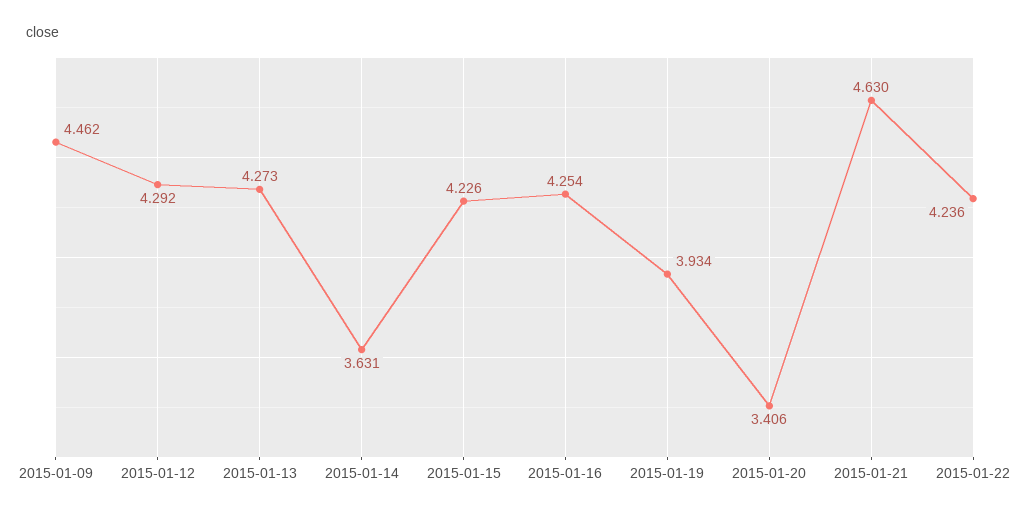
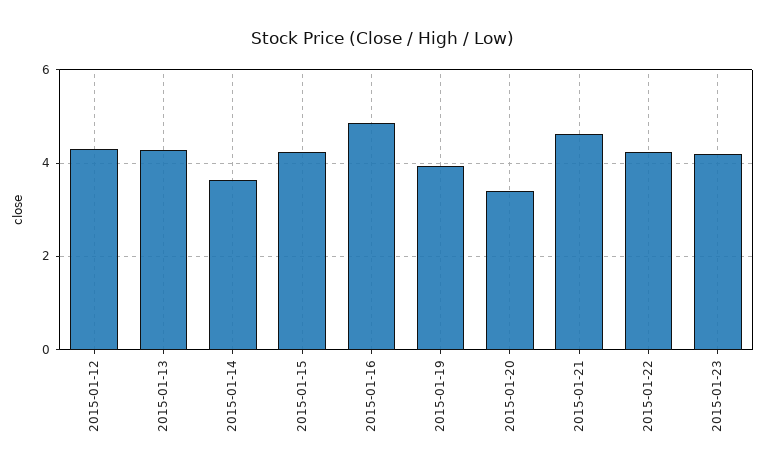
2015-01-09: 4.462 -> none
2015-01-16: 4.254 -> 4.8
2015-01-23: none -> 4.2

